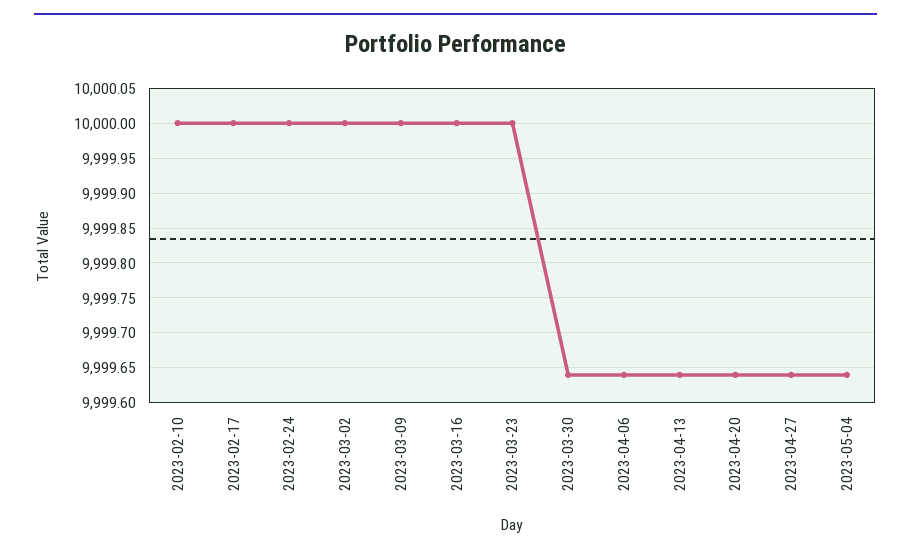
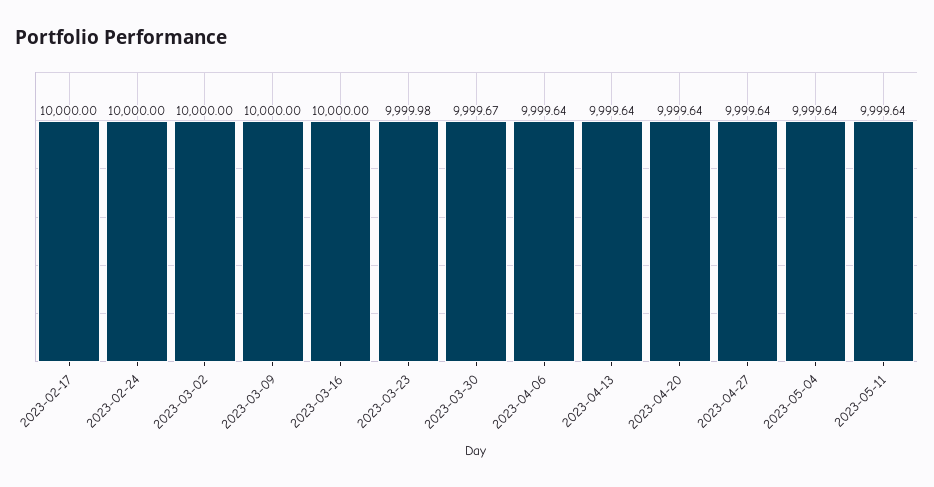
2023-02-10: 10000 -> none
2023-03-23: 10000 -> 9999.98
2023-03-30: 9999.64 -> 9999.67
2023-05-11: none -> 9999.64

